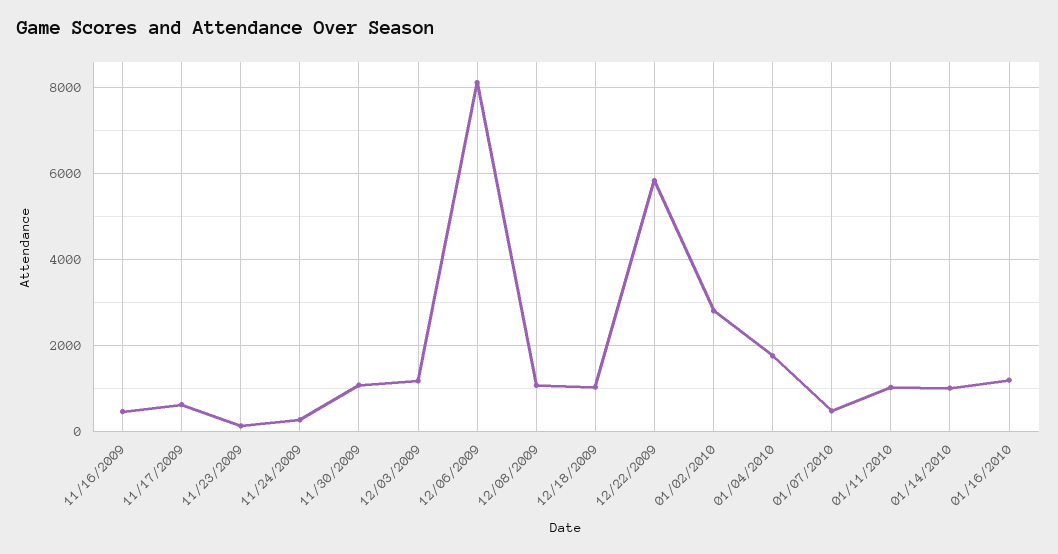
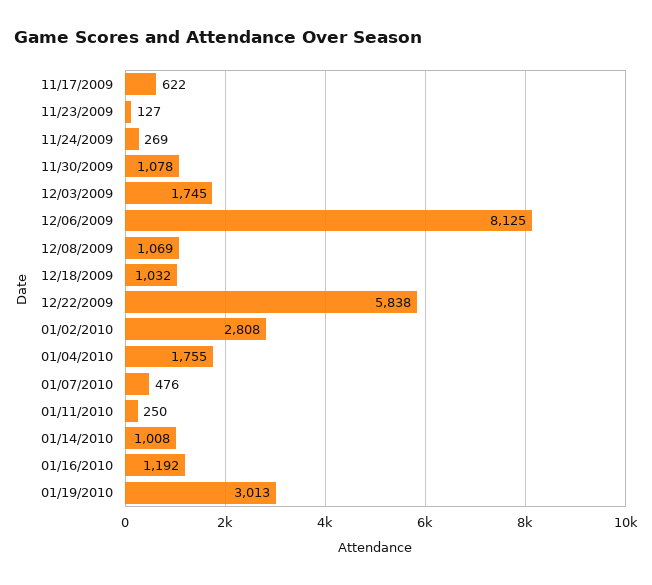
11/16/2009: 400 -> none
12/03/2009: 1200 -> 1745
01/11/2010: 1000 -> 250
01/19/2010: none -> 3013

